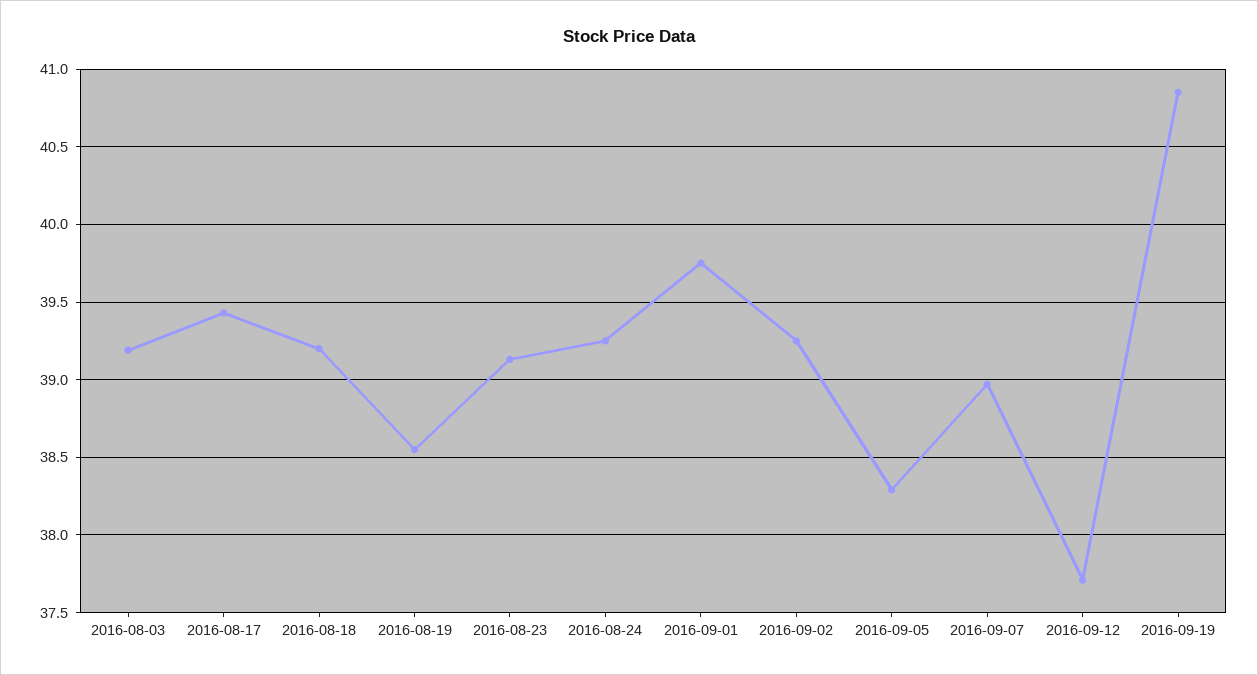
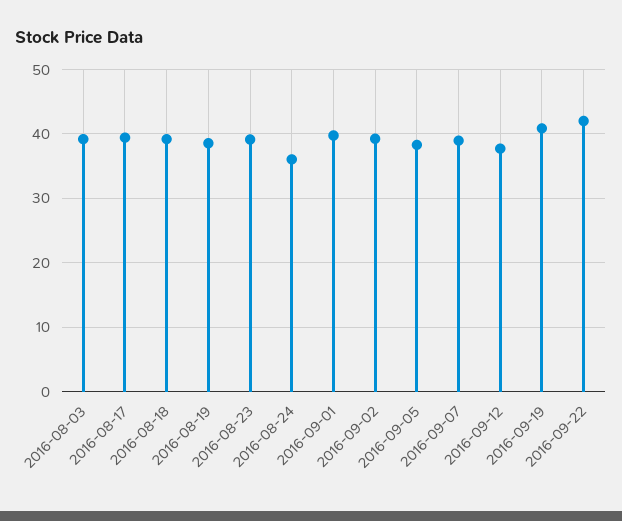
2016-08-24: 39.25 -> 36
2016-09-22: none -> 42

